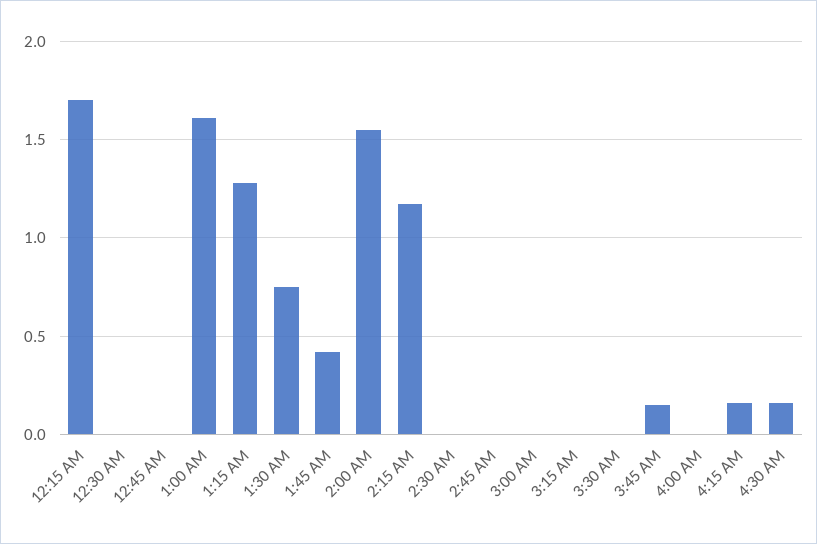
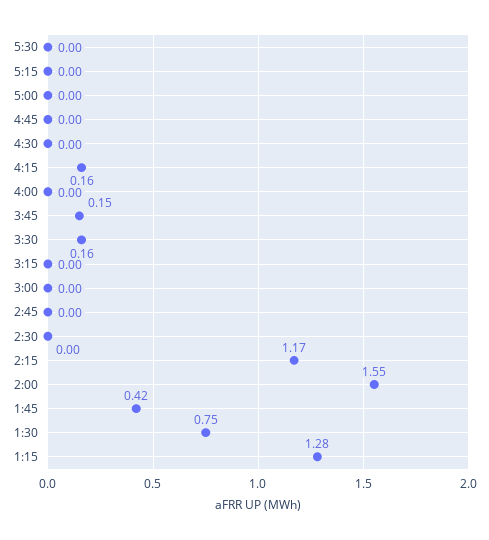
12:15 AM: 1.7 -> none
12:30 AM: 0 -> none
12:45 AM: 0 -> none
1:00 AM: 1.6 -> none
3:30 AM: 0 -> 0.16
4:30 AM: 0.15 -> 0
5:30: none -> 0
5:15: none -> 0
5:00: none -> 0
4:45: none -> 0

